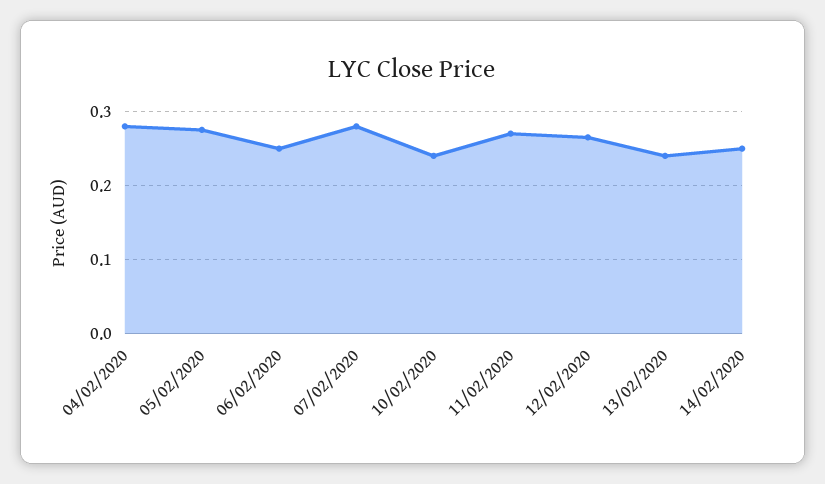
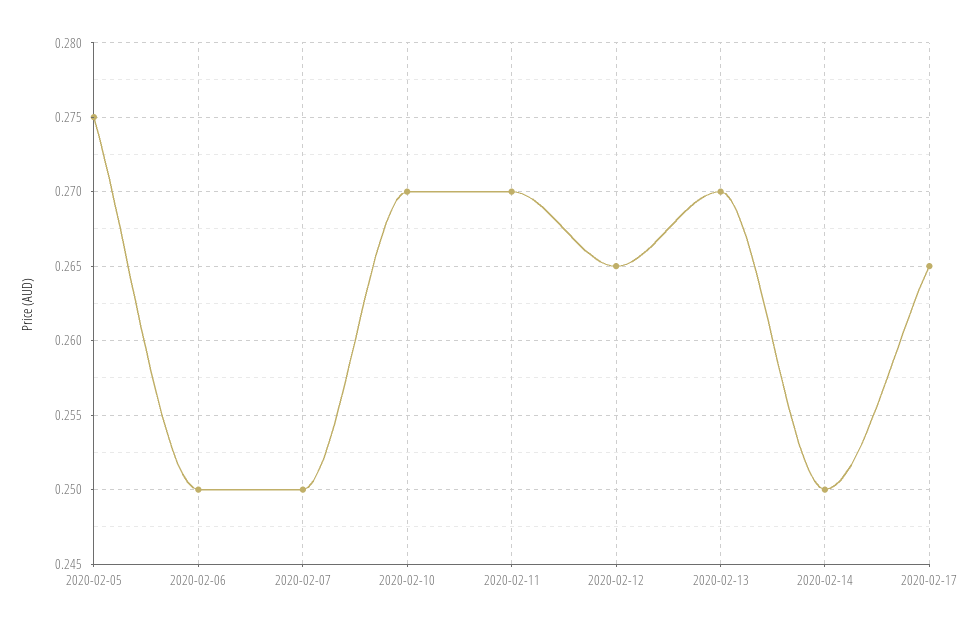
04/02/2020: 0.28 -> none
07/02/2020: 0.28 -> 0.25
10/02/2020: 0.24 -> 0.27
13/02/2020: 0.24 -> 0.27
2020-02-17: none -> 0.265

